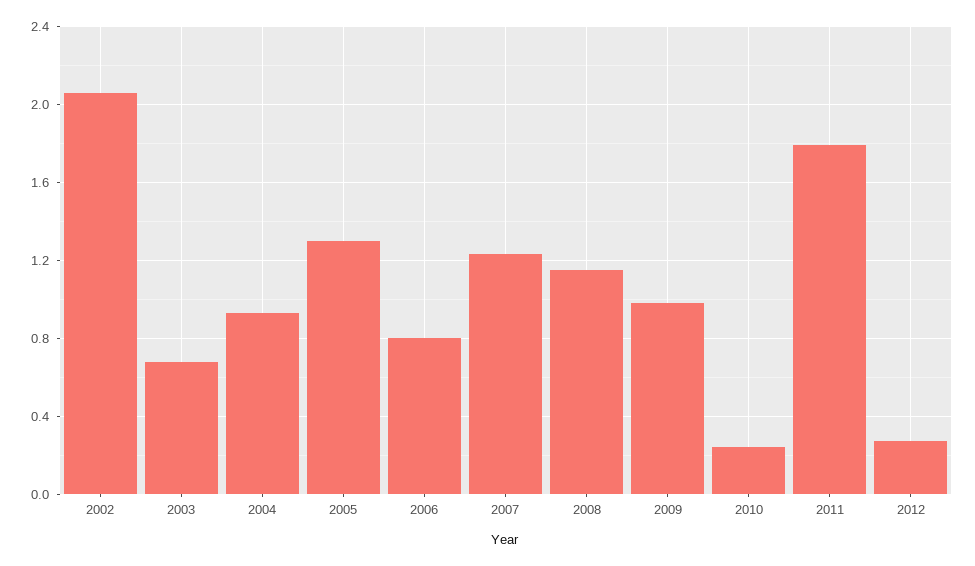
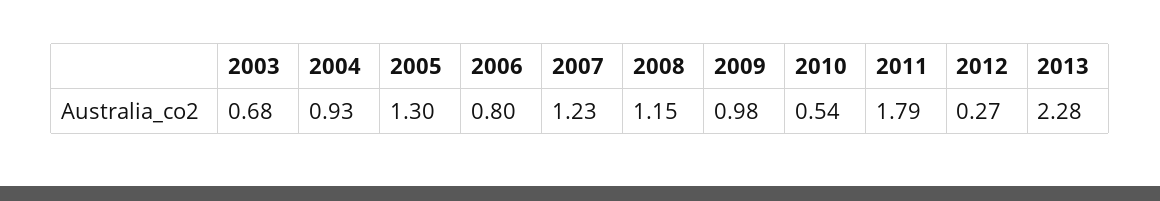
2002: 2.05 -> none
2010: 0.25 -> 0.54
2013: none -> 2.28

